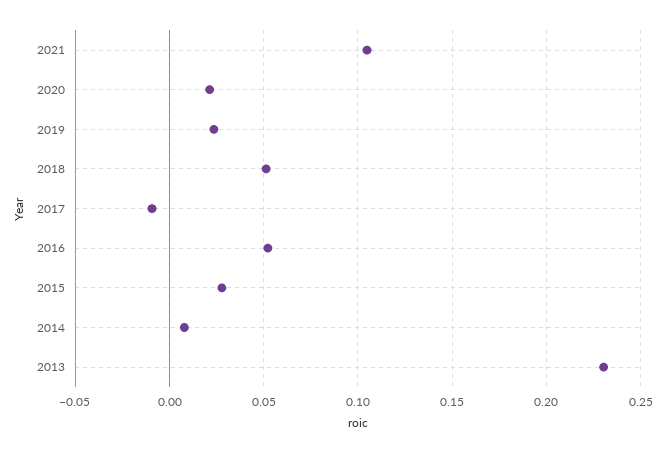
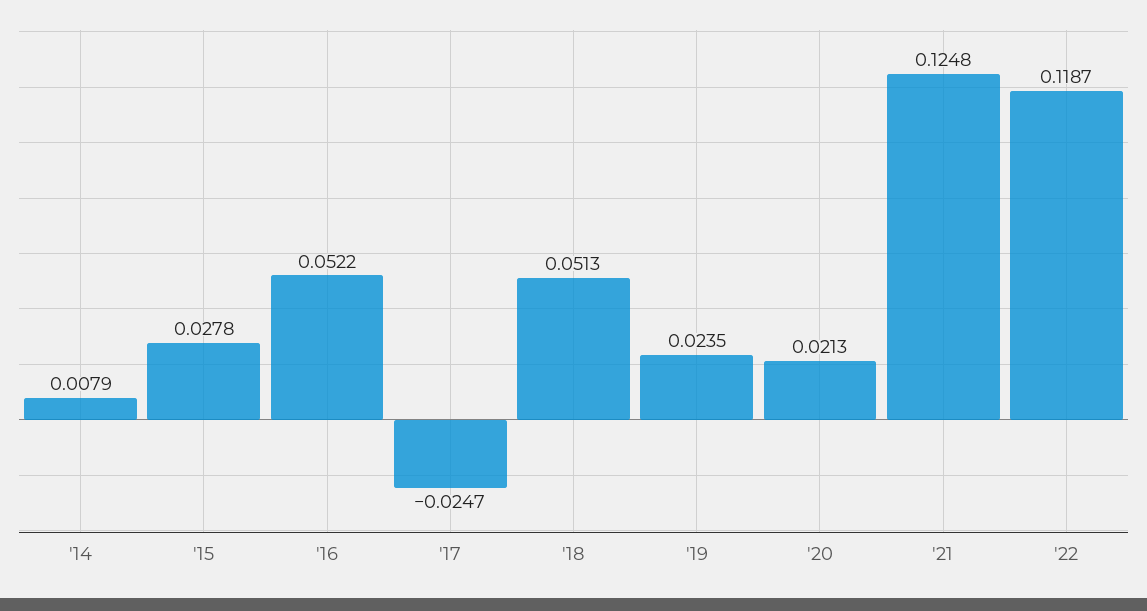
2021: 0.105 -> 0.1248
2017: -0.01 -> -0.0247
2013: 0.23 -> none
'22: none -> 0.1187

